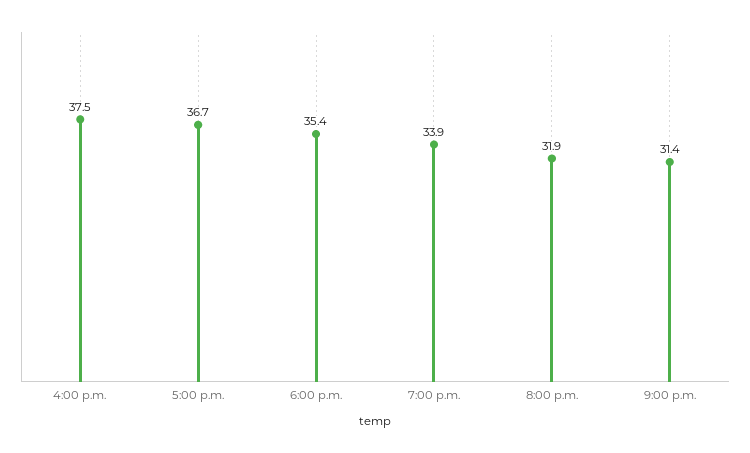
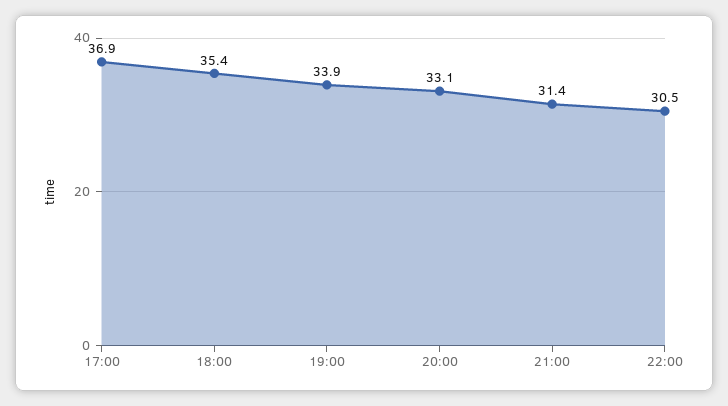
4:00 p.m.: 37.5 -> none
5:00 p.m.: 36.7 -> 36.9
8:00 p.m.: 31.9 -> 33.1
22:00: none -> 30.5

